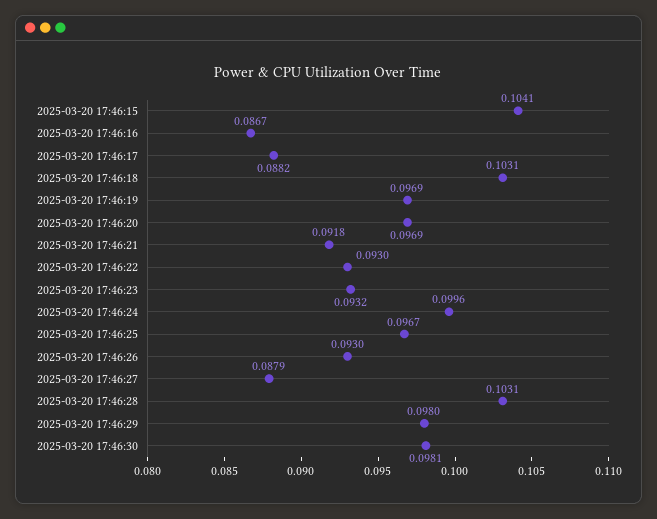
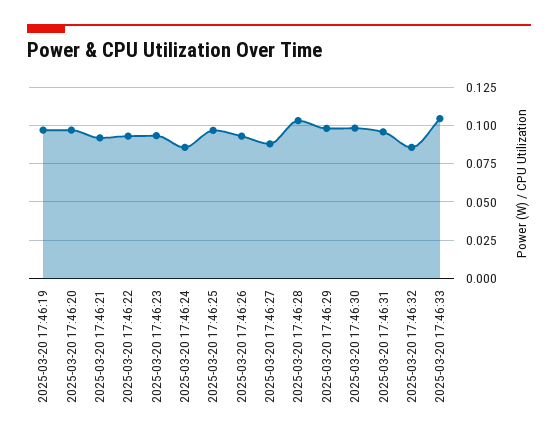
2025-03-20 17:46:15: 0.1041 -> none
2025-03-20 17:46:16: 0.0867 -> none
2025-03-20 17:46:17: 0.0882 -> none
2025-03-20 17:46:18: 0.1031 -> none
2025-03-20 17:46:24: 0.0996 -> 0.085
2025-03-20 17:46:31: none -> 0.095
2025-03-20 17:46:32: none -> 0.085
2025-03-20 17:46:33: none -> 0.105

